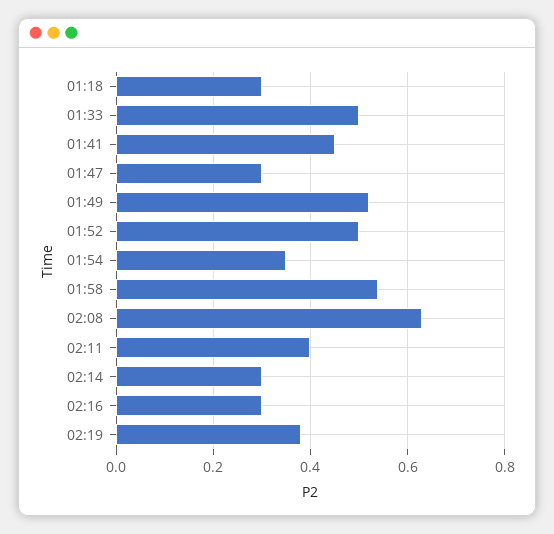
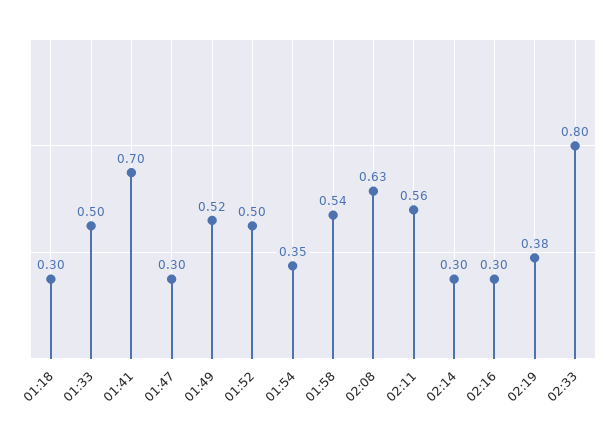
01:41: 0.45 -> 0.7
02:11: 0.4 -> 0.56
02:33: none -> 0.8

